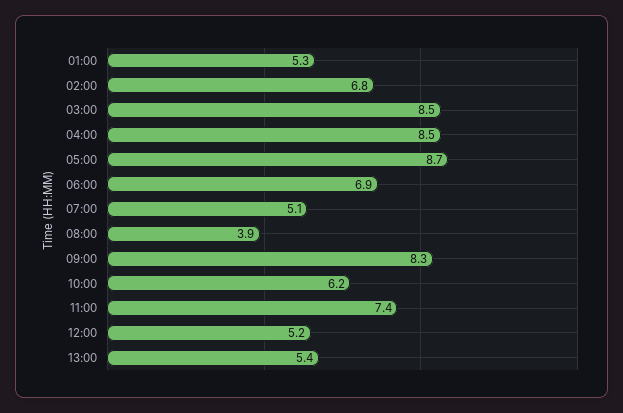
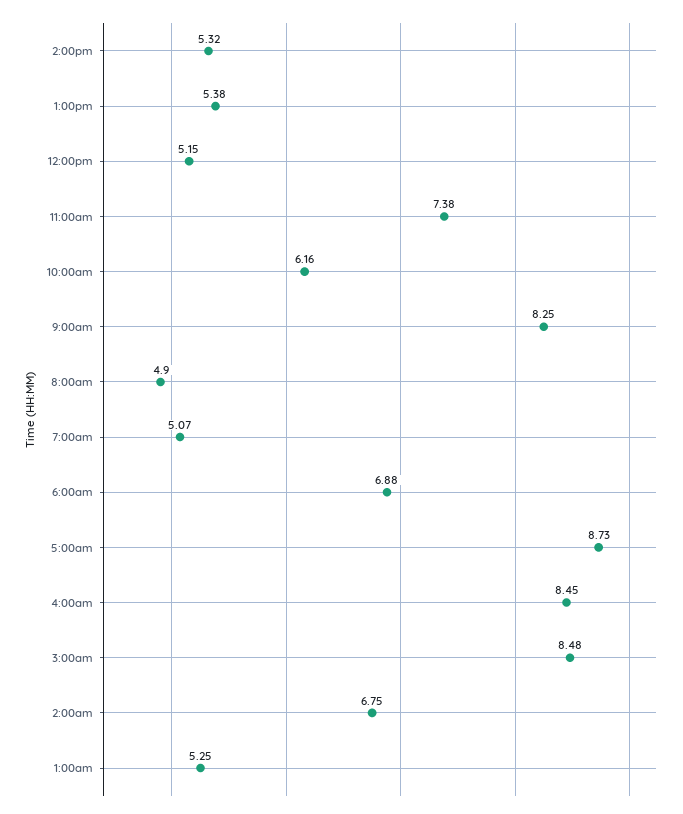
08:00: 3.9 -> 4.9
2:00pm: none -> 5.32

